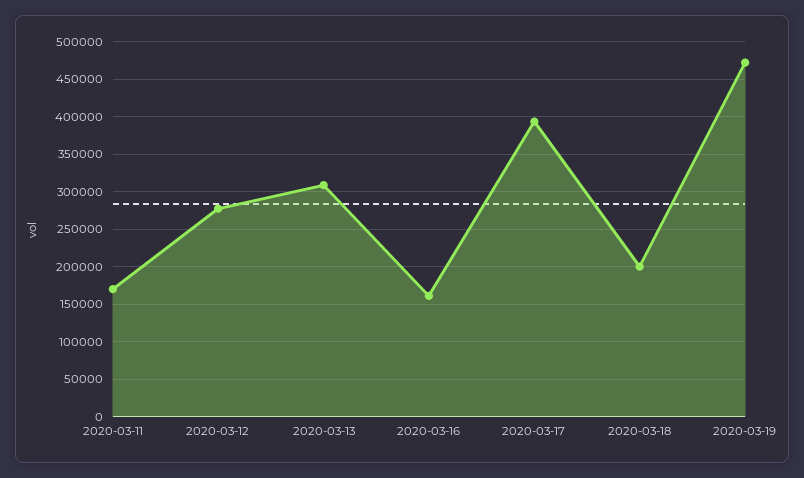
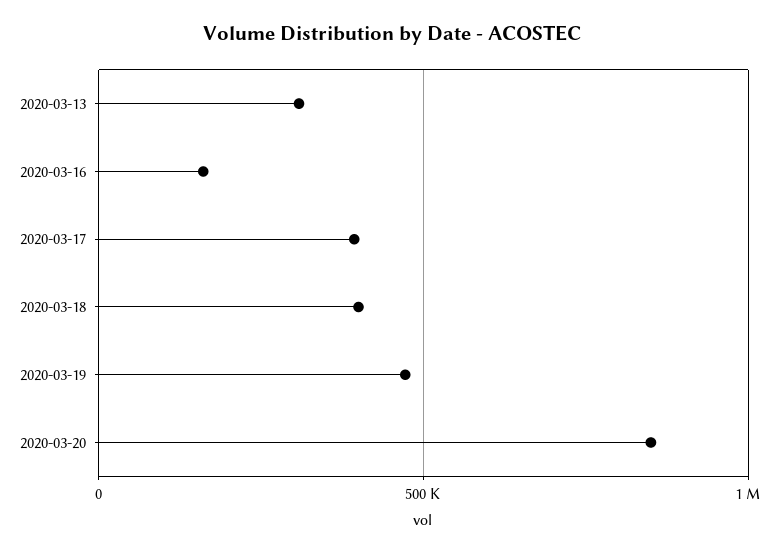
2020-03-11: 170000 -> none
2020-03-12: 280000 -> none
2020-03-18: 200000 -> 400000
2020-03-20: none -> 850000

